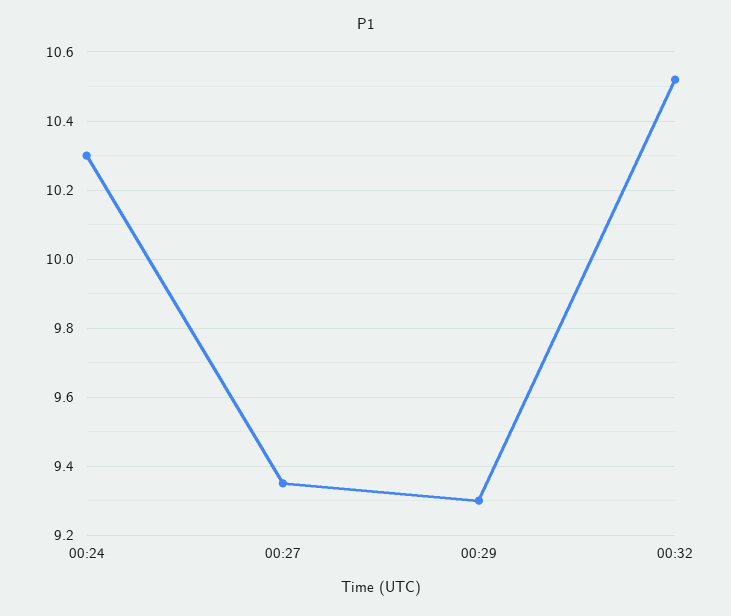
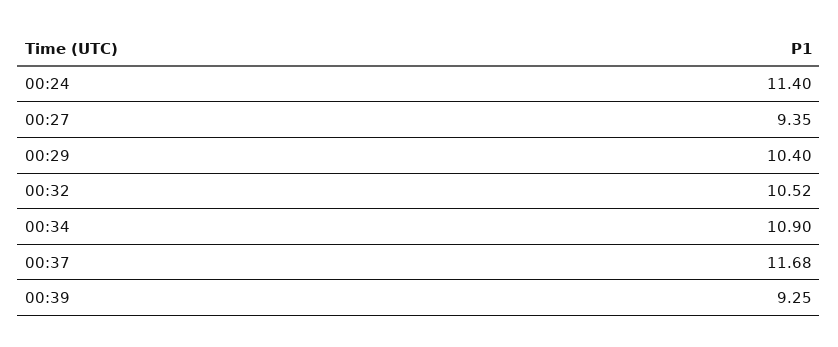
00:24: 10.3 -> 11.4
00:29: 9.3 -> 10.4
00:34: none -> 10.9
00:37: none -> 11.68
00:39: none -> 9.25

